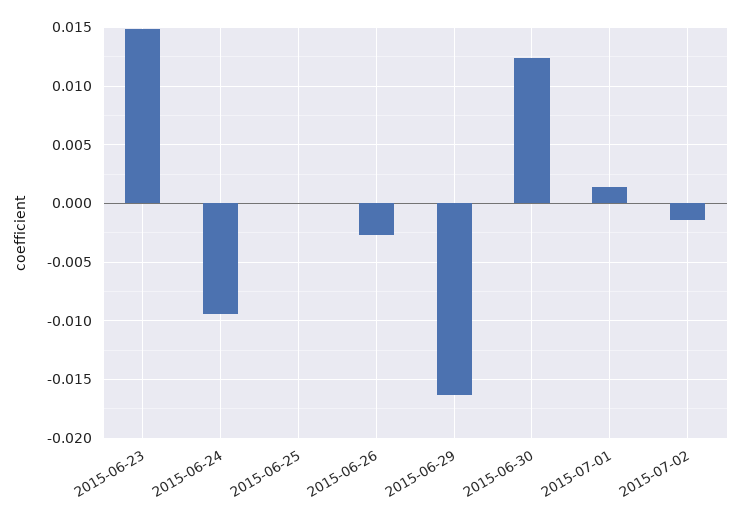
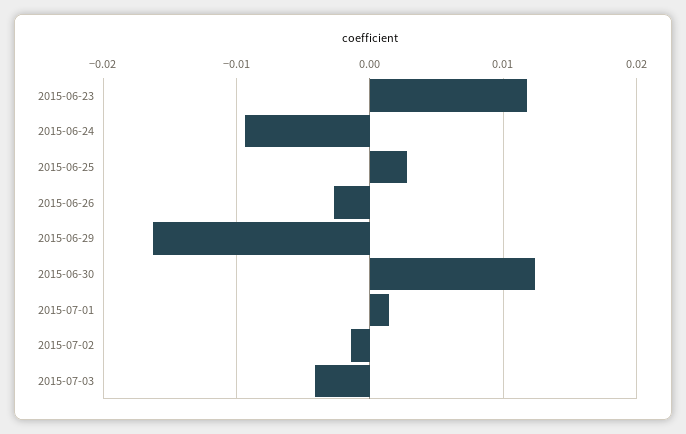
2015-06-23: 0.015 -> 0.012
2015-06-25: 0 -> 0.003
2015-07-03: none -> -0.004

